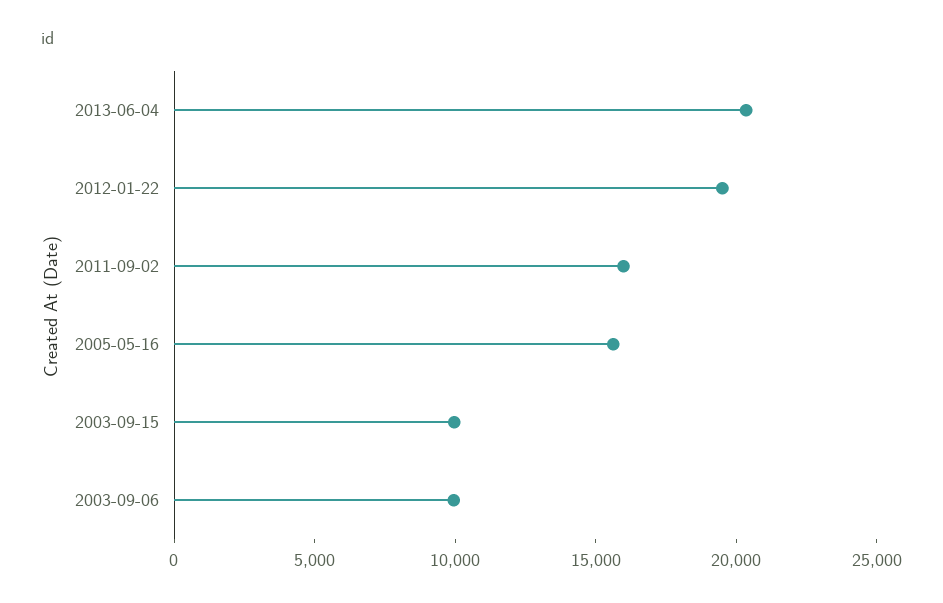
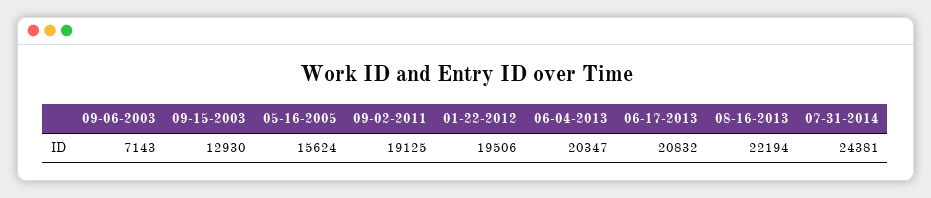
2011-09-02: 16000 -> 19125
2003-09-15: 10000 -> 12930
2003-09-06: 10000 -> 7143
06-17-2013: none -> 20832
08-16-2013: none -> 22194
07-31-2014: none -> 24381

